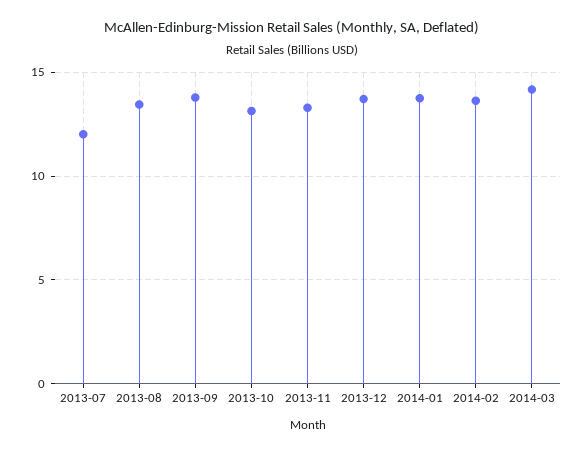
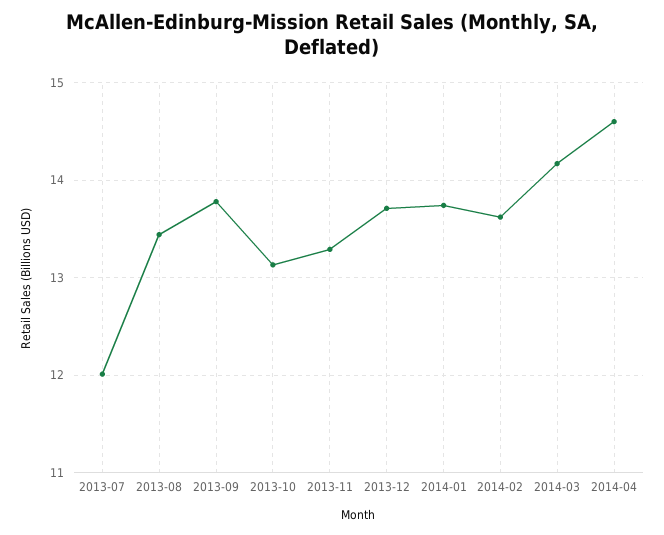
2014-04: none -> 14.6

